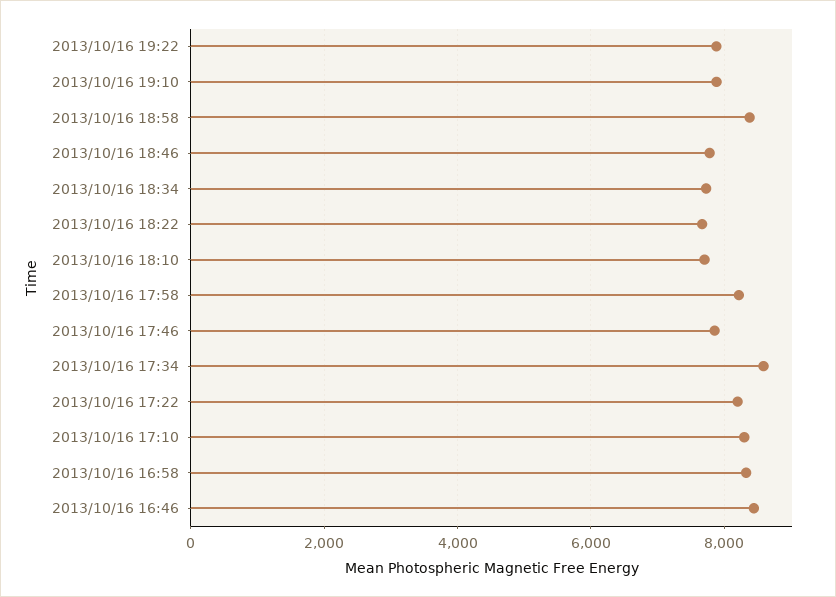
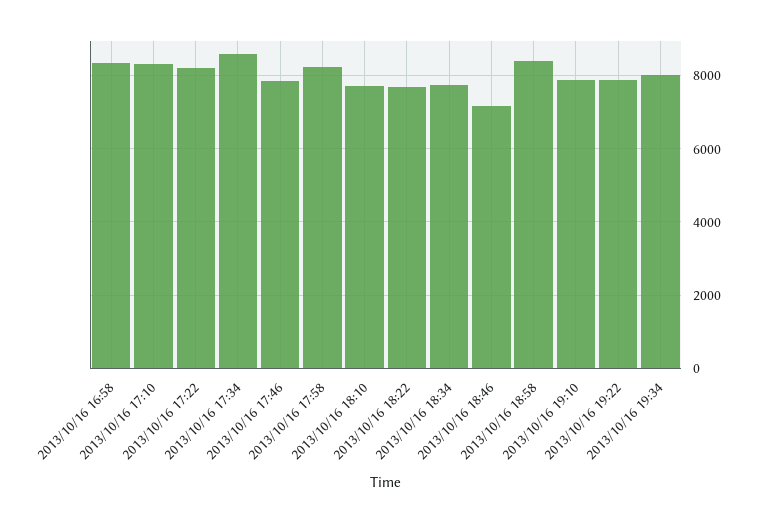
2013/10/16 18:46: 7800 -> 7200
2013/10/16 16:46: 8400 -> none
2013/10/16 19:34: none -> 8000

